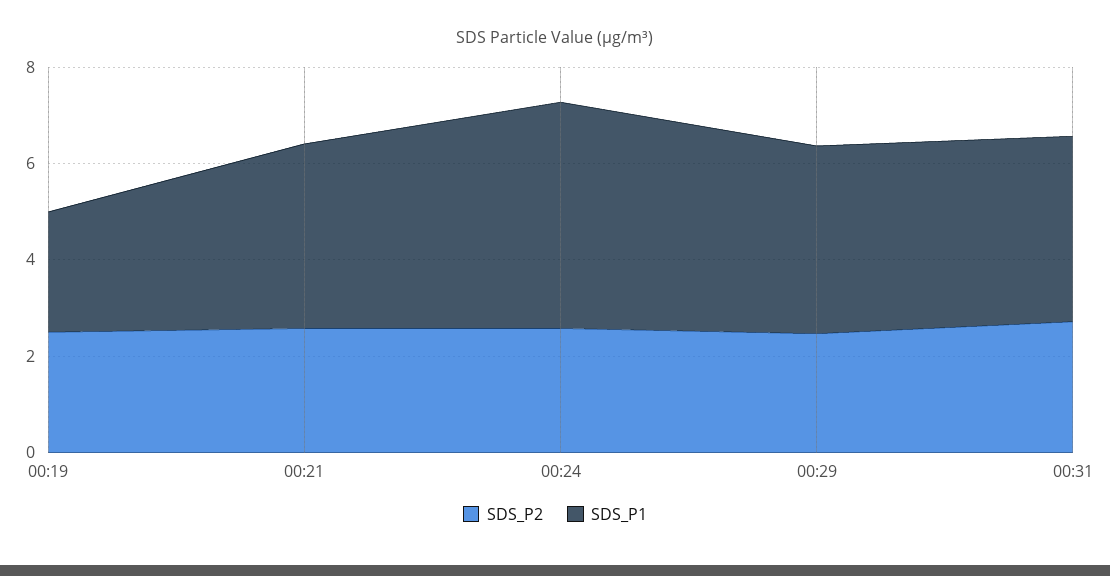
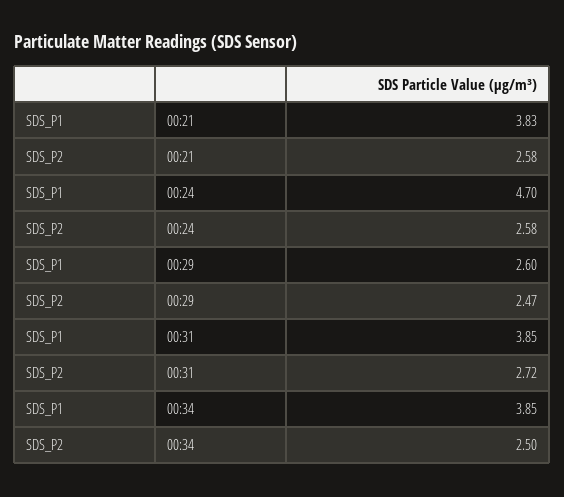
SDS_P2, 00:19: 2.5 -> none
SDS_P1, 00:19: 2.5 -> none
SDS_P1, 00:29: 4 -> 2.6
SDS_P1, 00:34: none -> 3.85
SDS_P2, 00:34: none -> 2.5

